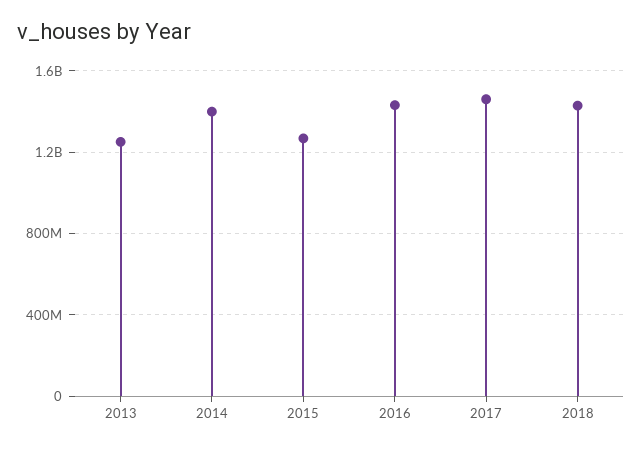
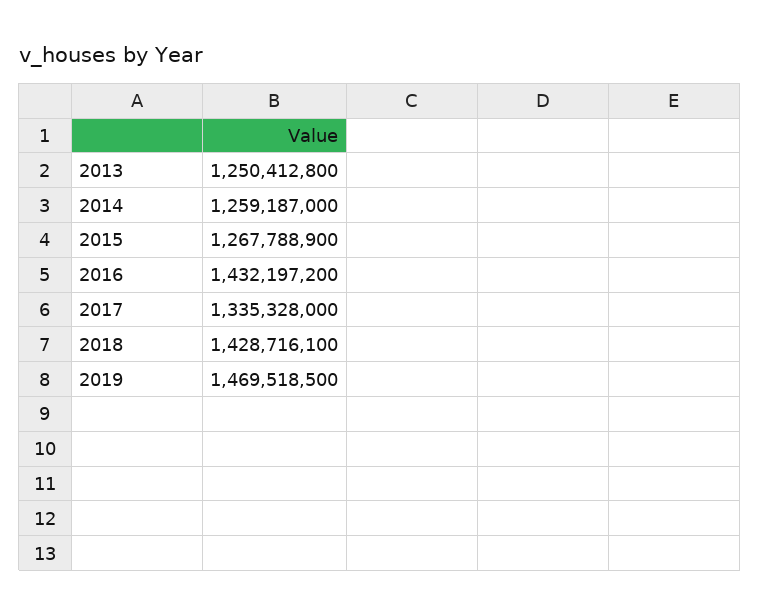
2014: 1400000000 -> 1259187000
2017: 1450000000 -> 1335328000
2019: none -> 1469518500

